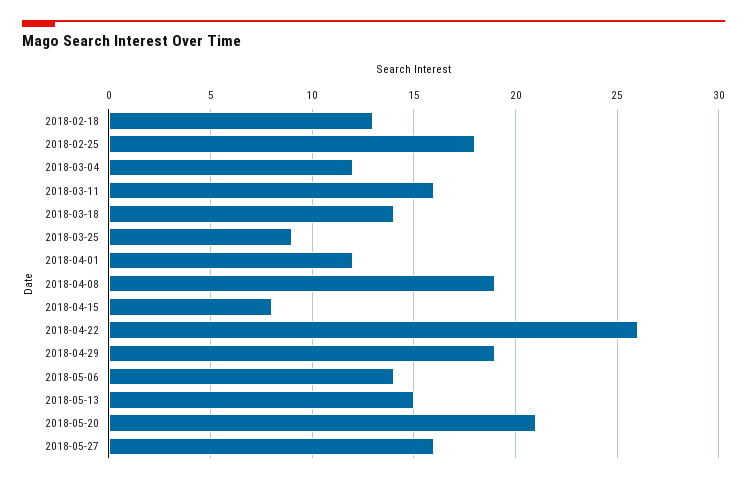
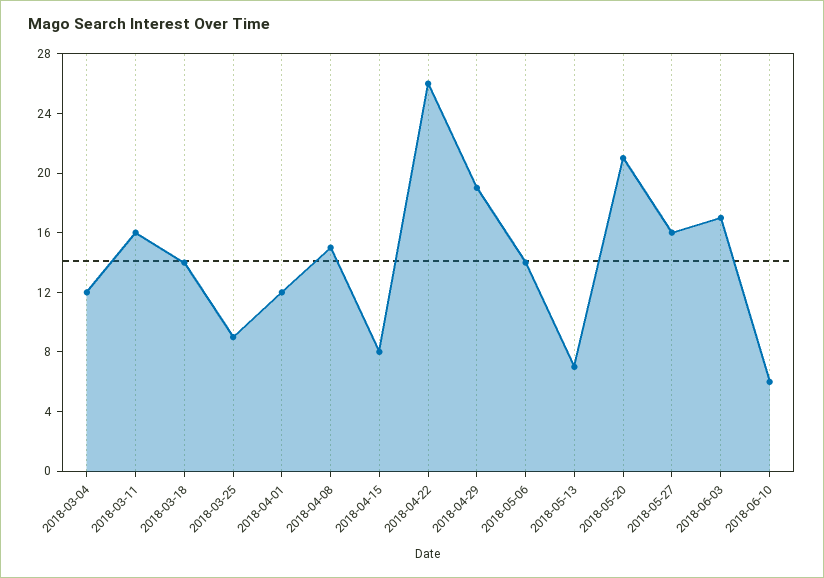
2018-02-18: 13 -> none
2018-02-25: 18 -> none
2018-04-08: 19 -> 15
2018-05-13: 15 -> 7
2018-06-03: none -> 17
2018-06-10: none -> 6

